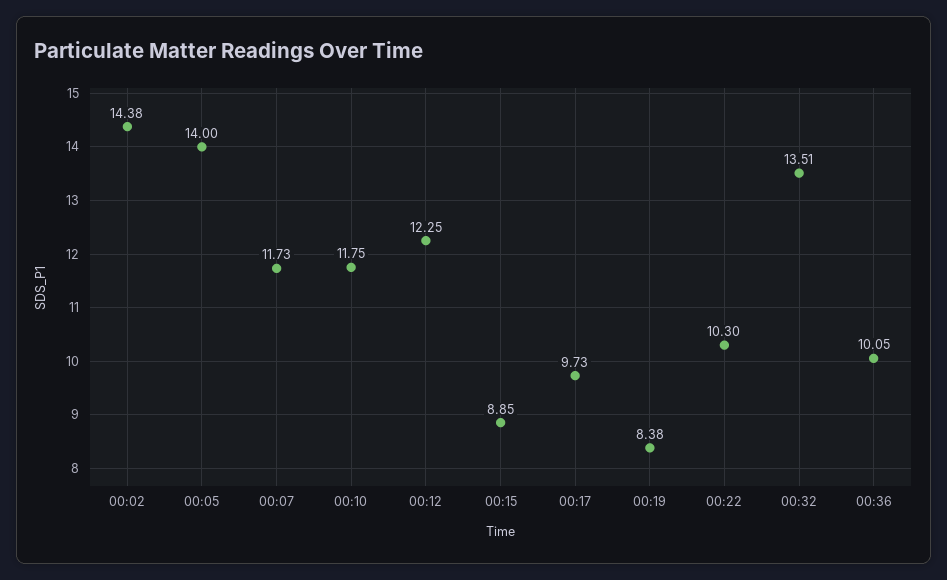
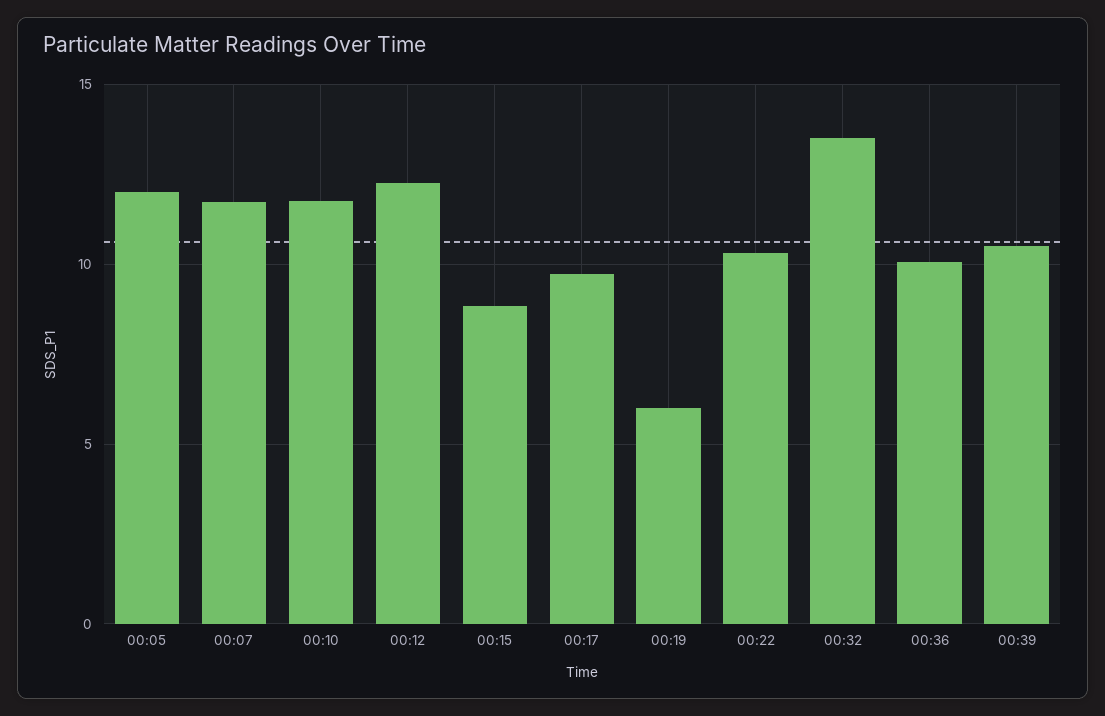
00:02: 14.38 -> none
00:05: 14 -> 12
00:19: 8.38 -> 6
00:39: none -> 10.5

